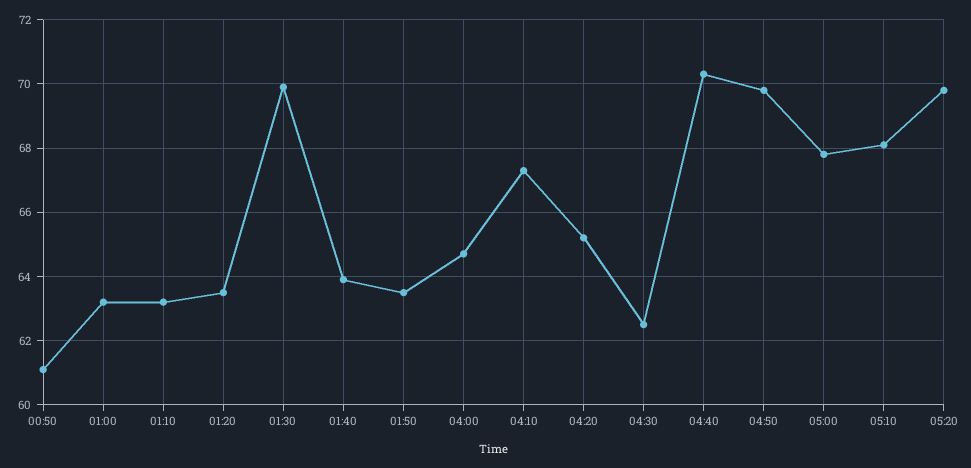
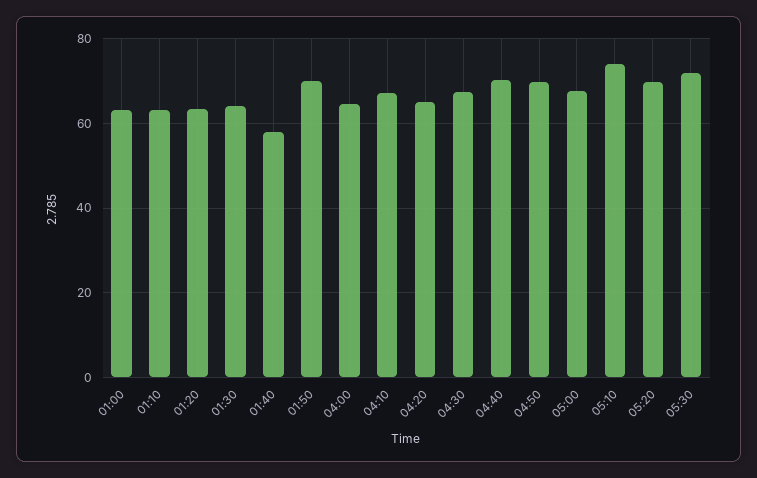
00:50: 61 -> none
01:30: 70 -> 64
01:40: 64 -> 58
01:50: 63.5 -> 70
04:30: 62.5 -> 68
05:10: 68 -> 74
05:30: none -> 72

